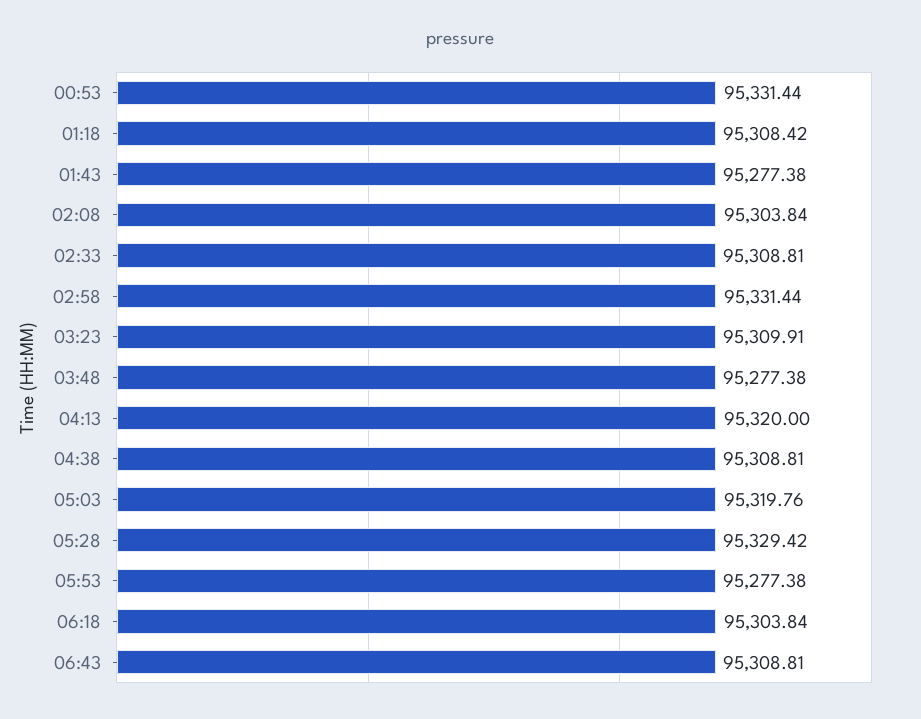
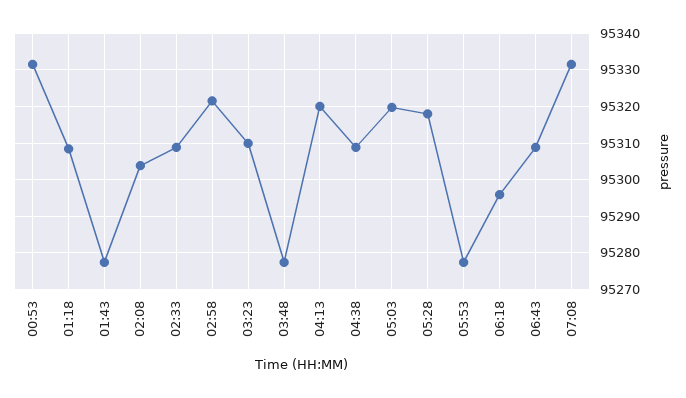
02:58: 95331.44 -> 95322
05:28: 95329.42 -> 95318
06:18: 95303.84 -> 95296
07:08: none -> 95332

